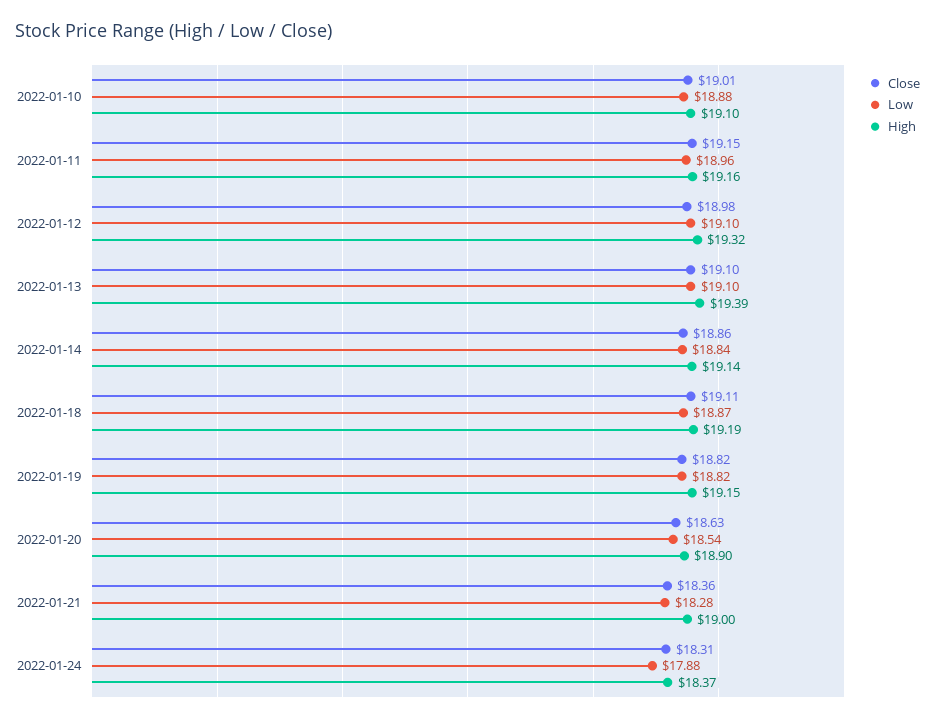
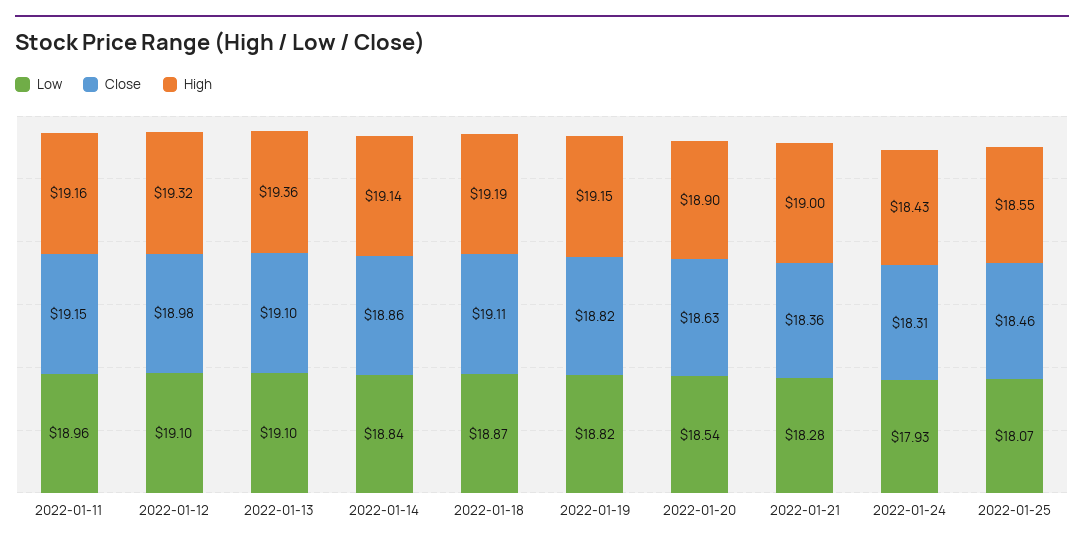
Close, 2022-01-10: 19.01 -> none
Low, 2022-01-10: 18.88 -> none
High, 2022-01-10: 19.1 -> none
High, 2022-01-13: 19.39 -> 19.36
Low, 2022-01-24: 17.88 -> 17.93
High, 2022-01-24: 18.37 -> 18.43
Low, 2022-01-25: none -> 18.07
Close, 2022-01-25: none -> 18.46
High, 2022-01-25: none -> 18.55

